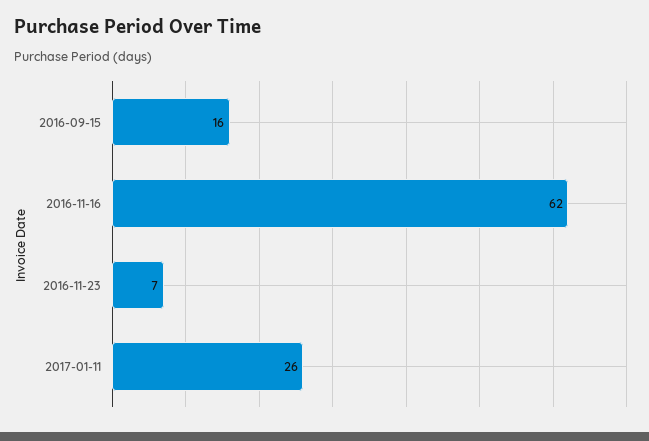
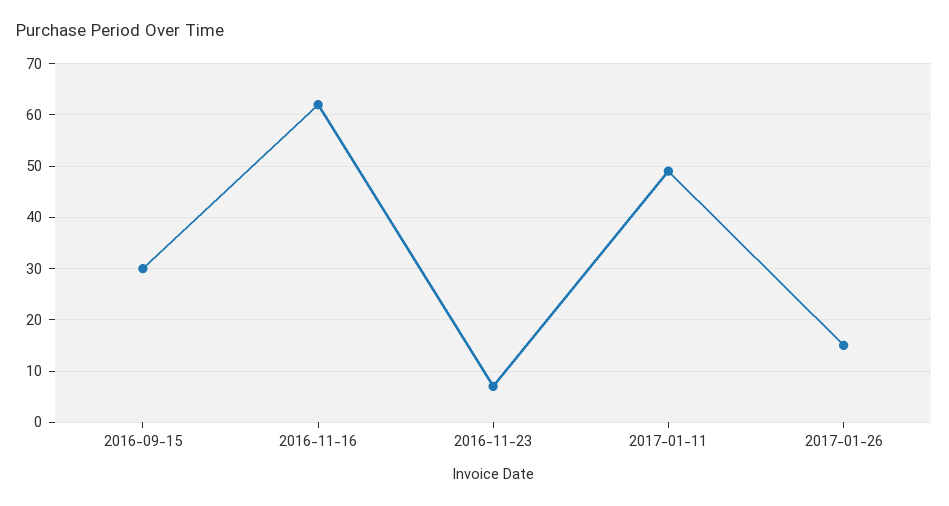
2016-09-15: 16 -> 30
2017-01-11: 26 -> 50
2017-01-26: none -> 15

